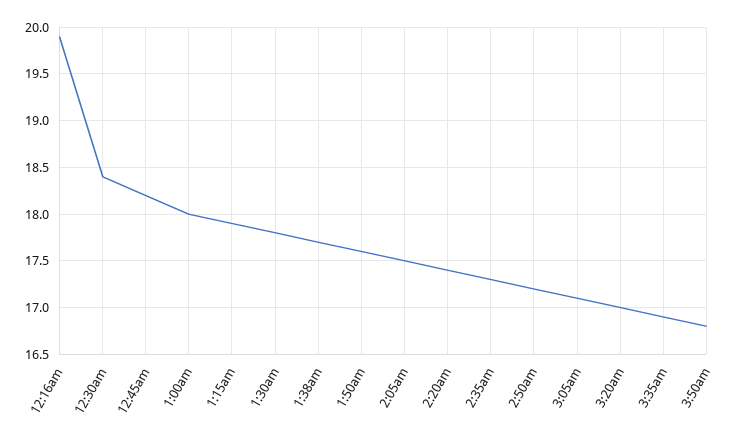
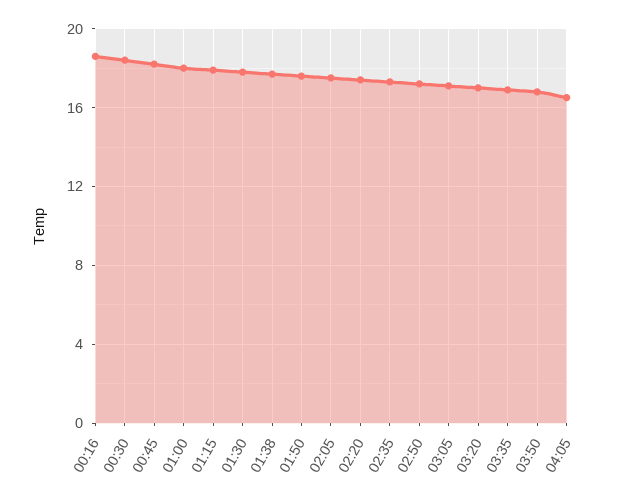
12:16am: 19.9 -> 18.5
04:05: none -> 16.5

